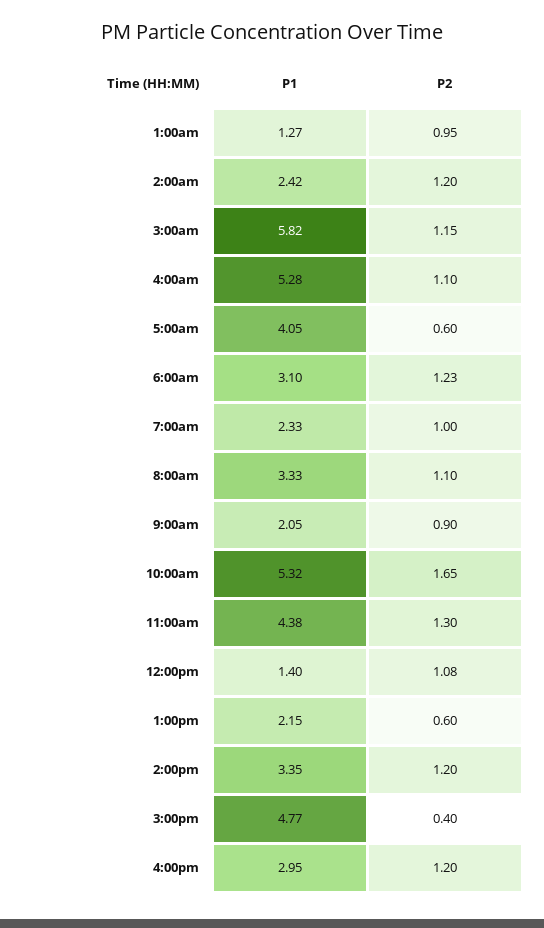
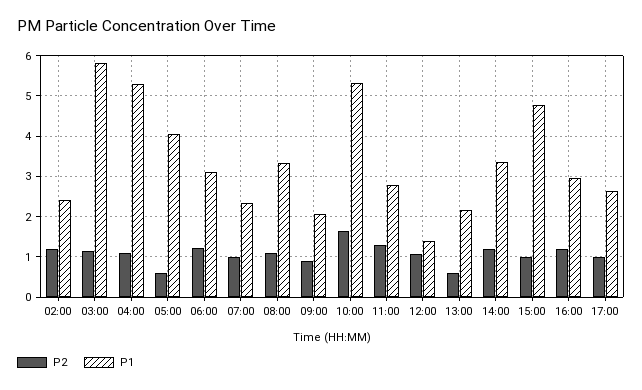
P1, 1:00am: 1.27 -> none
P2, 1:00am: 0.95 -> none
P1, 11:00am: 4.38 -> 2.8
P2, 3:00pm: 0.4 -> 1
P2, 17:00: none -> 1
P1, 17:00: none -> 2.6

